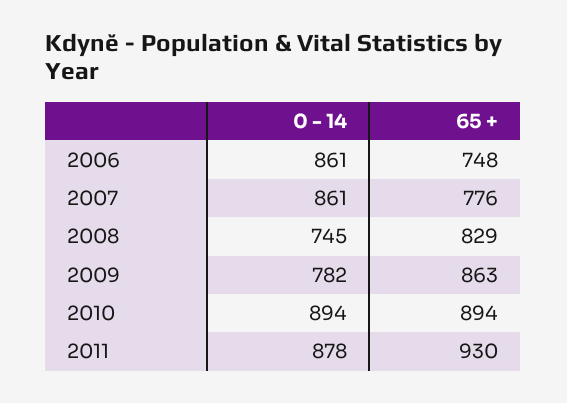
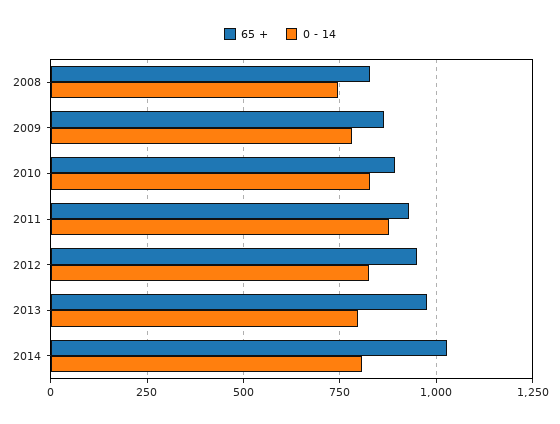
0 - 14, 2006: 861 -> none
65 +, 2006: 748 -> none
0 - 14, 2007: 861 -> none
65 +, 2007: 776 -> none
0 - 14, 2010: 894 -> 825
65 +, 2012: none -> 950
0 - 14, 2012: none -> 825
65 +, 2013: none -> 975
0 - 14, 2013: none -> 800
65 +, 2014: none -> 1025
0 - 14, 2014: none -> 800

